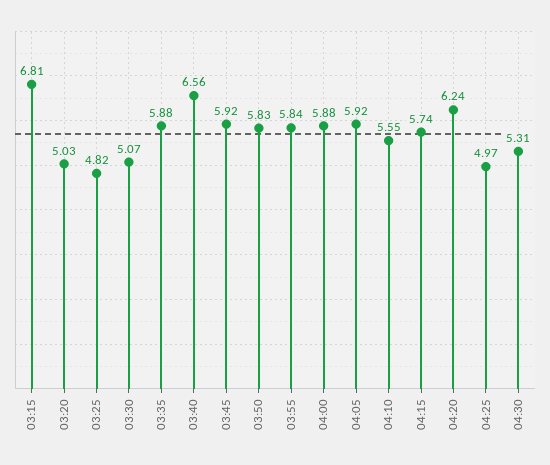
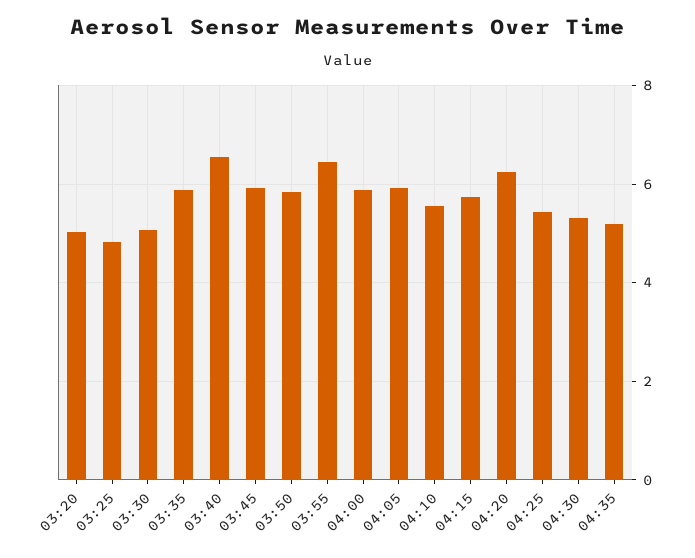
03:15: 6.81 -> none
03:55: 5.84 -> 6.4
04:25: 4.97 -> 5.4
04:35: none -> 5.2

